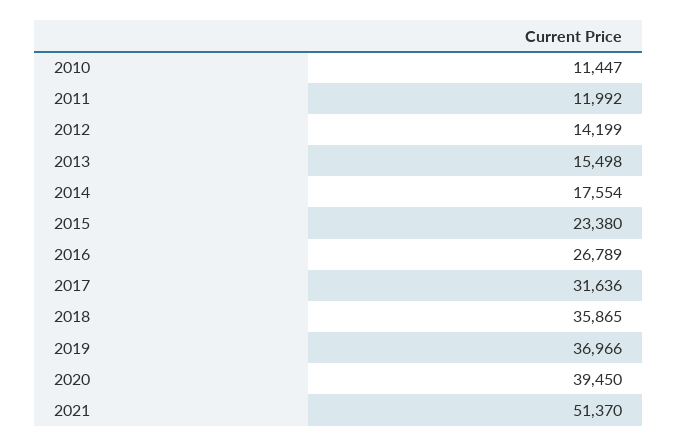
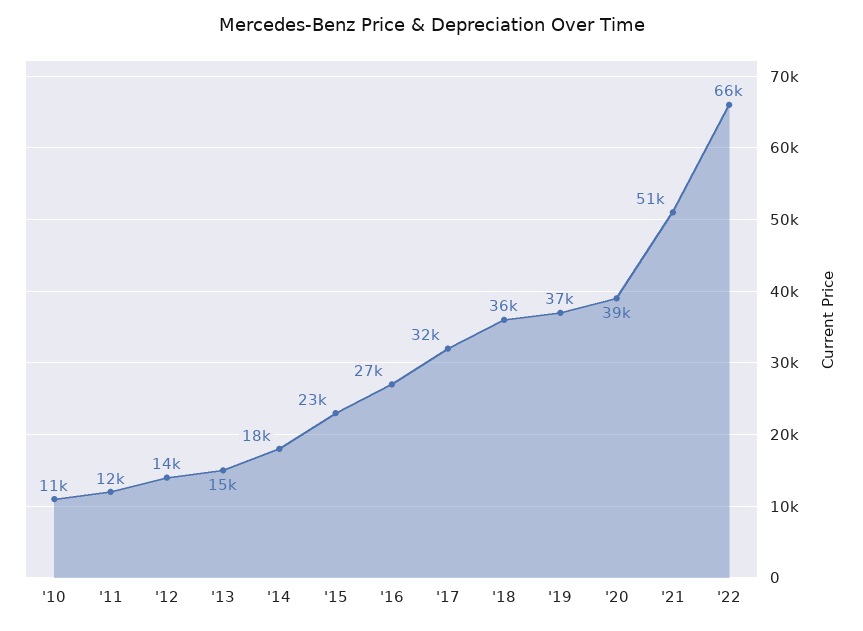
'22: none -> 66000

